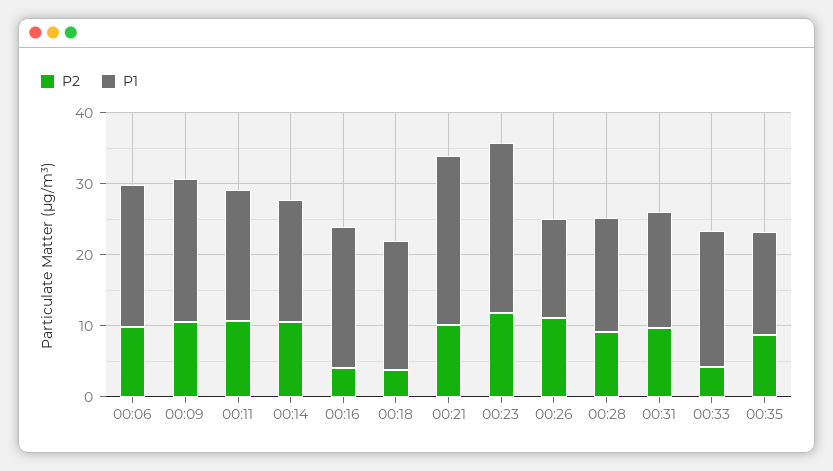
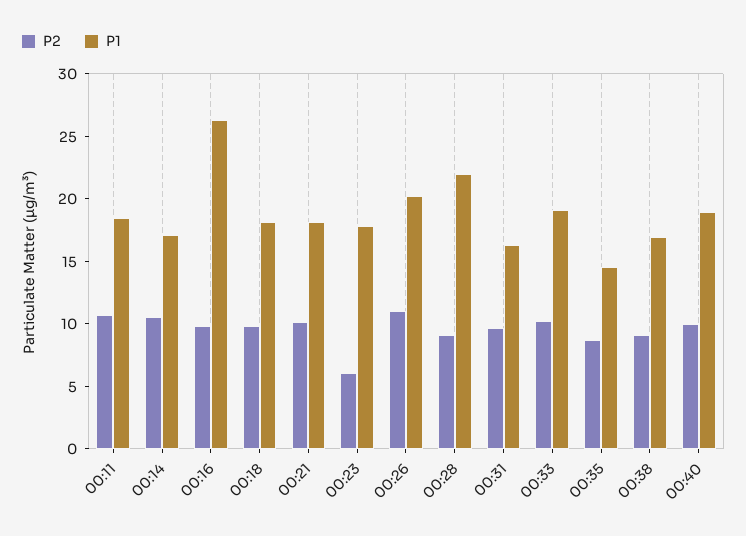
P2, 00:06: 10 -> none
P1, 00:06: 20 -> none
P2, 00:09: 10 -> none
P1, 00:09: 20 -> none
P2, 00:16: 4 -> 10
P1, 00:16: 20 -> 26
P2, 00:18: 4 -> 10
P1, 00:21: 24 -> 18
P2, 00:23: 12 -> 6
P1, 00:23: 24 -> 18
P1, 00:26: 14 -> 20
P1, 00:28: 16 -> 22
P2, 00:33: 4 -> 10
P2, 00:38: none -> 9
P1, 00:38: none -> 17
P2, 00:40: none -> 10
P1, 00:40: none -> 19

